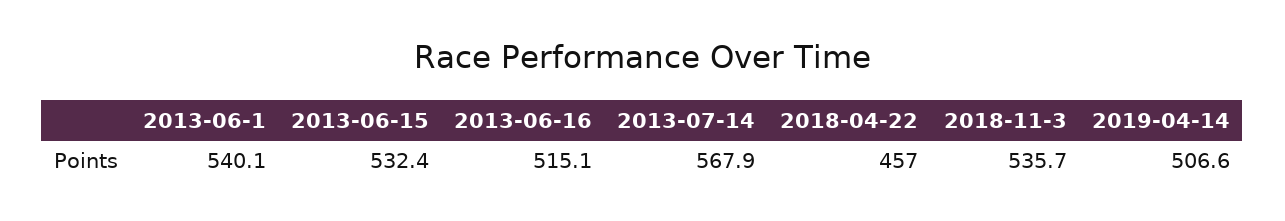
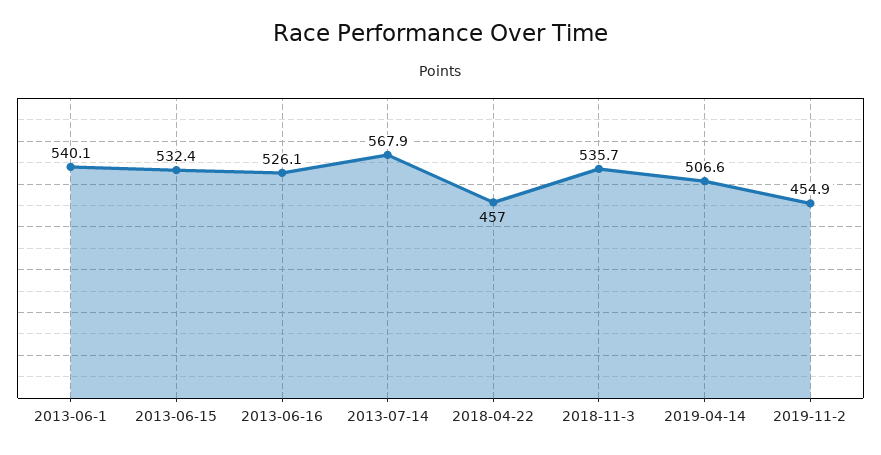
2013-06-16: 515.1 -> 526.1
2019-11-2: none -> 454.9

